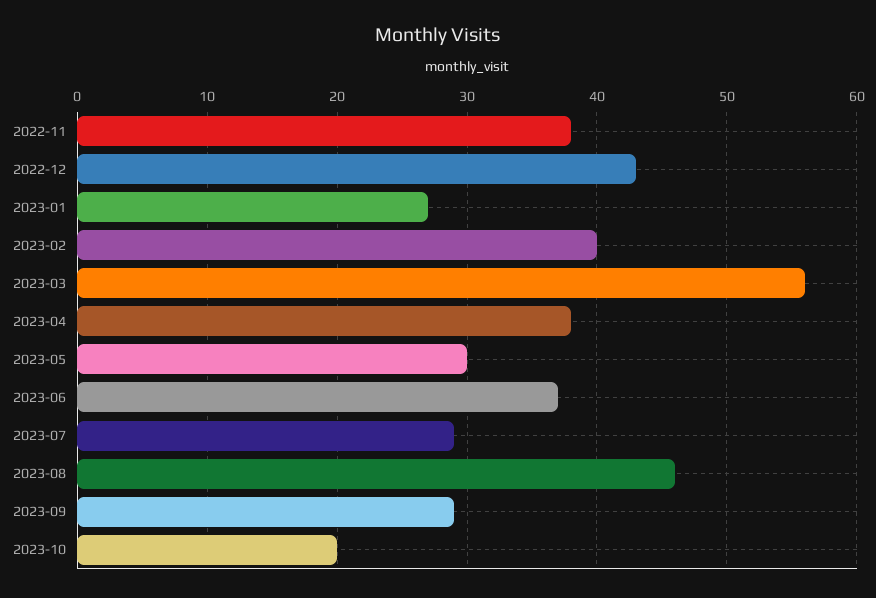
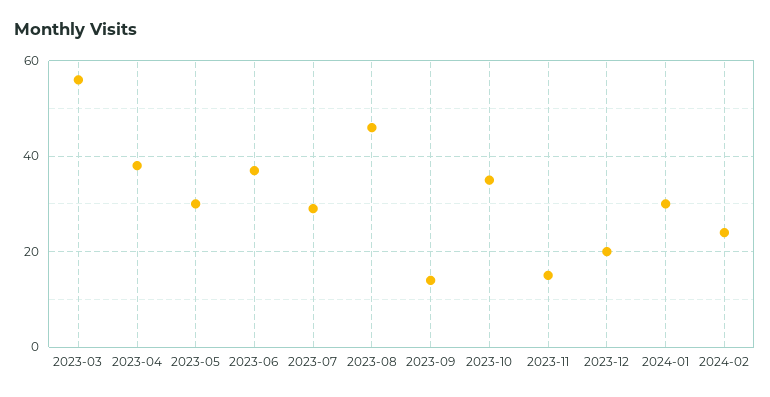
2022-11: 38 -> none
2022-12: 43 -> none
2023-01: 27 -> none
2023-02: 40 -> none
2023-09: 29 -> 15
2023-10: 20 -> 35
2023-11: none -> 15
2023-12: none -> 20
2024-01: none -> 30
2024-02: none -> 25

